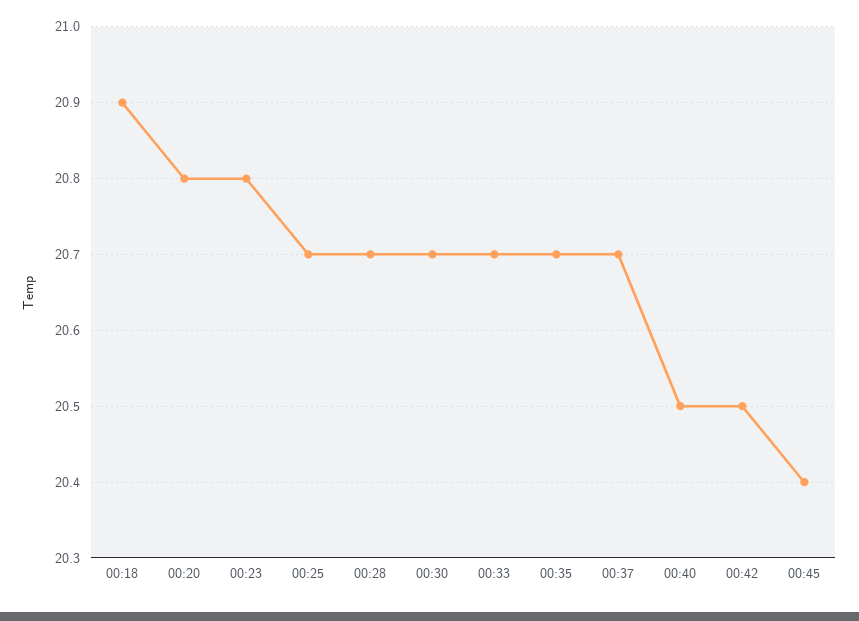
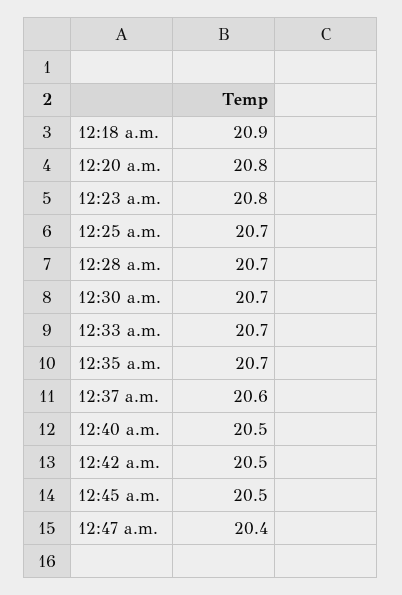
00:37: 20.7 -> 20.6
00:45: 20.4 -> 20.5
12:47 a.m.: none -> 20.4

